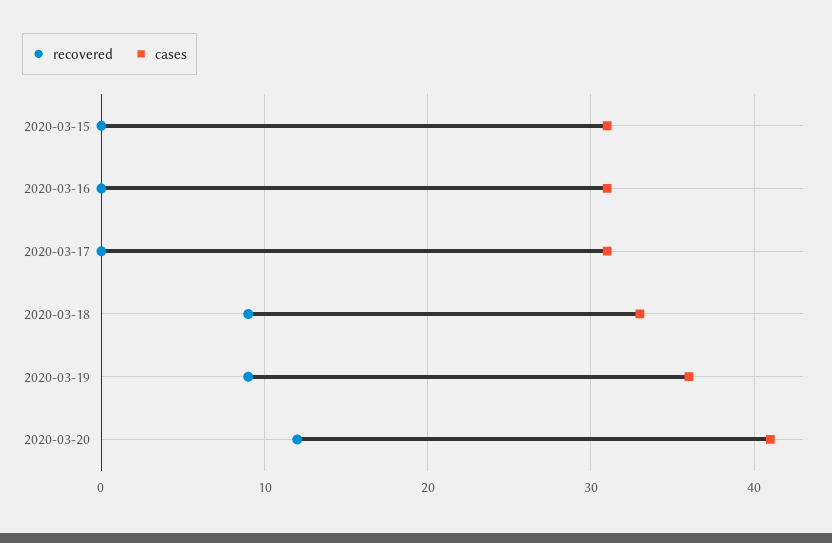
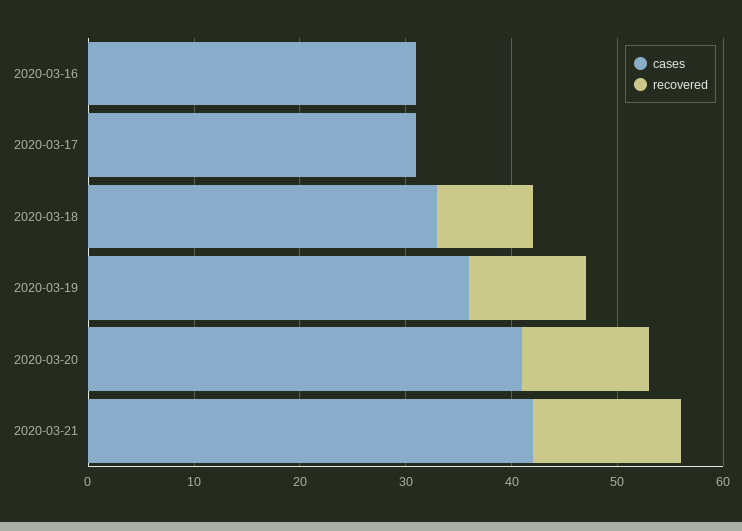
recovered, 2020-03-15: 0 -> none
cases, 2020-03-15: 31 -> none
recovered, 2020-03-19: 9 -> 11
cases, 2020-03-21: none -> 42
recovered, 2020-03-21: none -> 14

